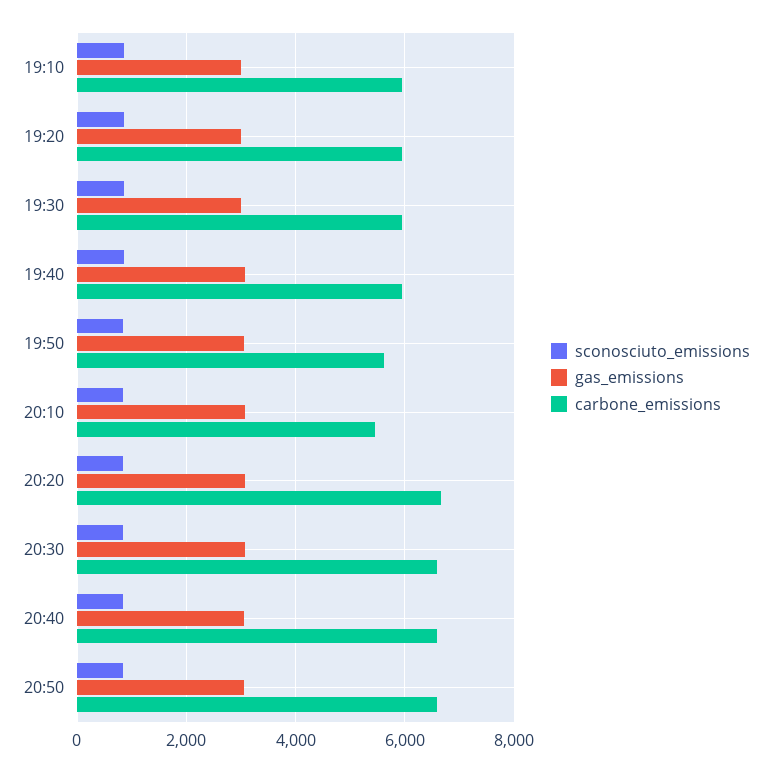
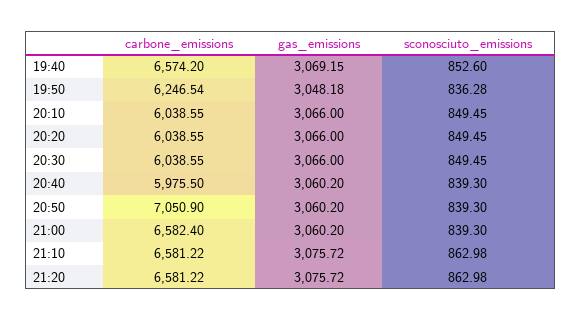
sconosciuto_emissions, 19:10: 800 -> none
gas_emissions, 19:10: 3000 -> none
carbone_emissions, 19:10: 6000 -> none
sconosciuto_emissions, 19:20: 800 -> none
gas_emissions, 19:20: 3000 -> none
carbone_emissions, 19:20: 6000 -> none
sconosciuto_emissions, 19:30: 800 -> none
gas_emissions, 19:30: 3000 -> none
carbone_emissions, 19:30: 6000 -> none
carbone_emissions, 19:40: 6000 -> 6574.2
carbone_emissions, 19:50: 5600 -> 6246.54
carbone_emissions, 20:10: 5400 -> 6038.55
carbone_emissions, 20:20: 6600 -> 6038.55
carbone_emissions, 20:30: 6600 -> 6038.55
carbone_emissions, 20:40: 6600 -> 5975.5
carbone_emissions, 20:50: 6600 -> 7050.9
carbone_emissions, 21:00: none -> 6582.4
gas_emissions, 21:00: none -> 3060.2
sconosciuto_emissions, 21:00: none -> 839.3
carbone_emissions, 21:10: none -> 6581.22
gas_emissions, 21:10: none -> 3075.72
sconosciuto_emissions, 21:10: none -> 862.98
carbone_emissions, 21:20: none -> 6581.22
gas_emissions, 21:20: none -> 3075.72
sconosciuto_emissions, 21:20: none -> 862.98

